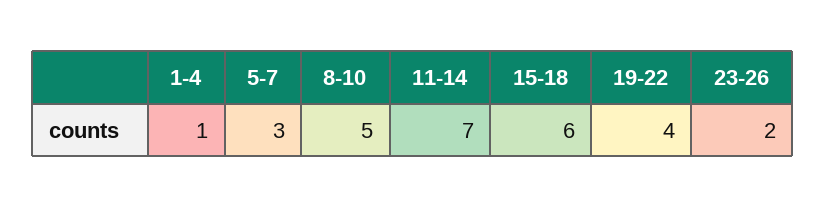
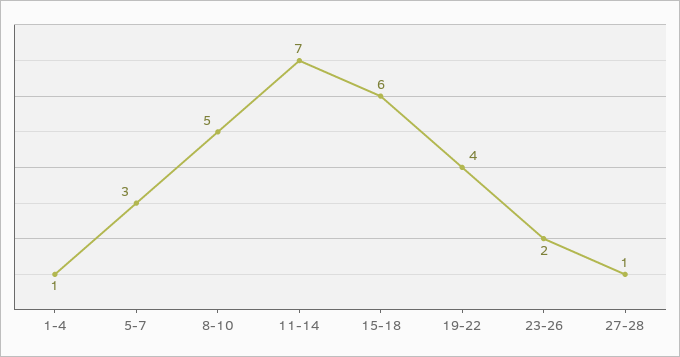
27-28: none -> 1

